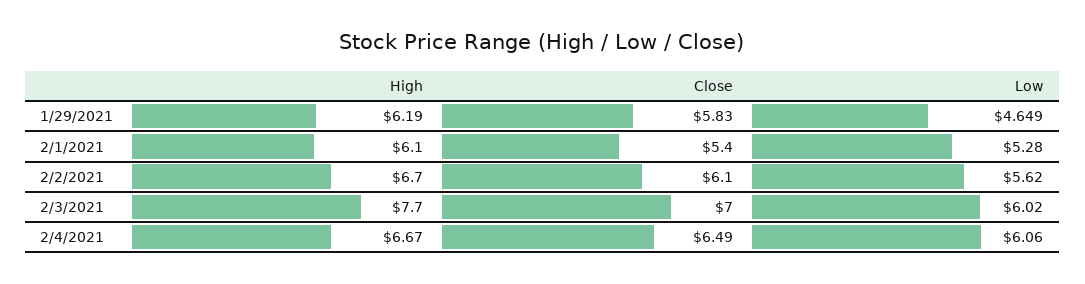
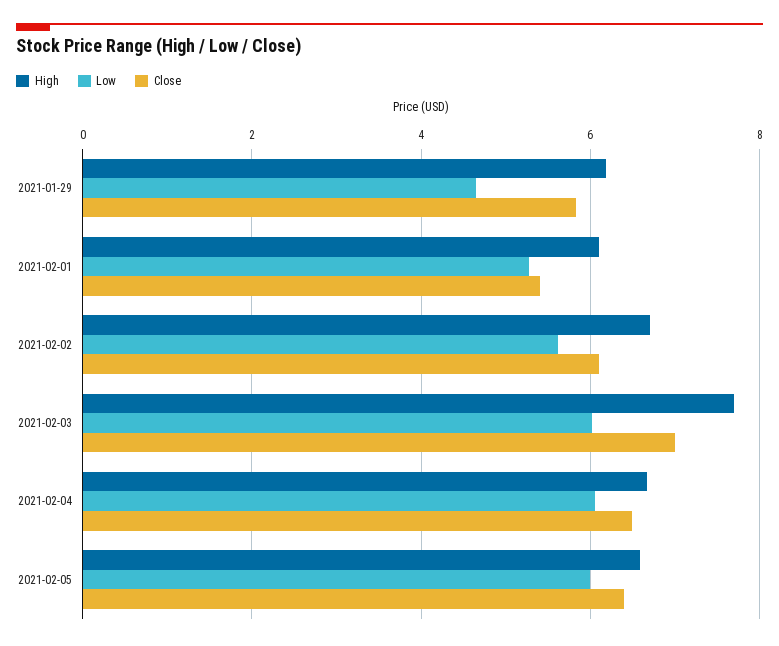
High, 2021-02-05: none -> 6.6
Low, 2021-02-05: none -> 6
Close, 2021-02-05: none -> 6.4

